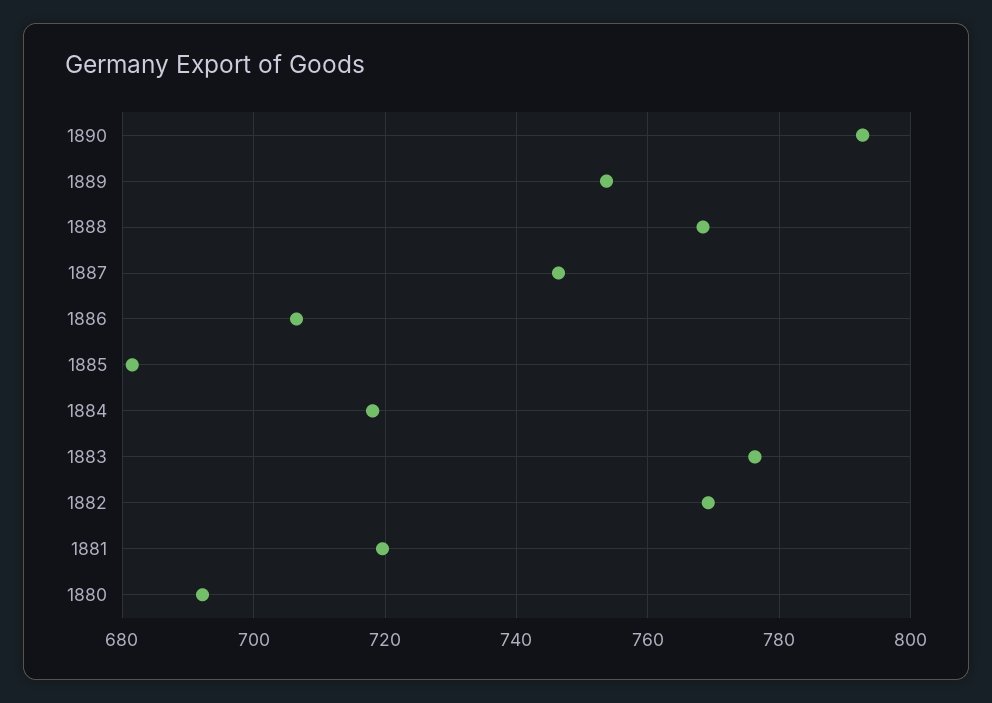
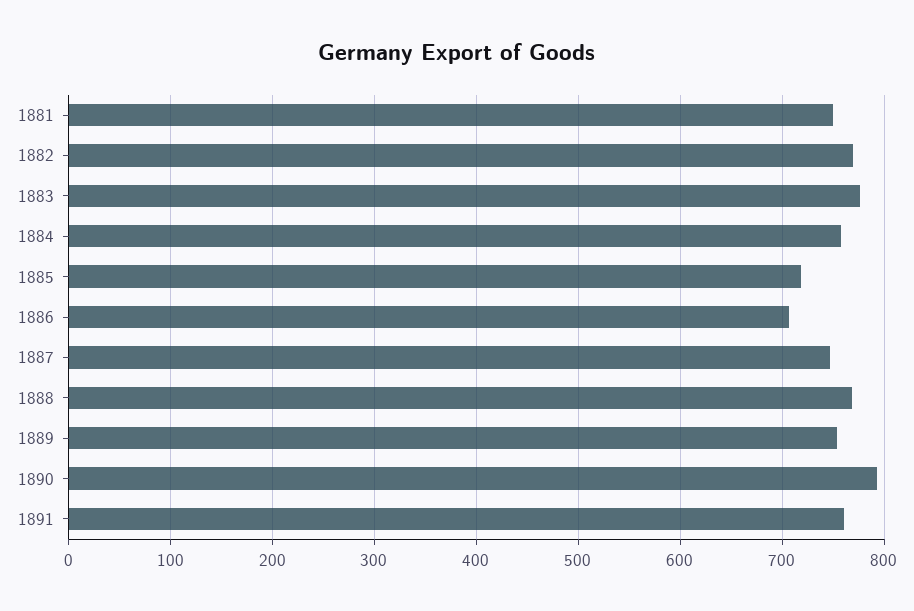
1885: 682 -> 720
1884: 718 -> 760
1881: 720 -> 750
1880: 692 -> none
1891: none -> 760

